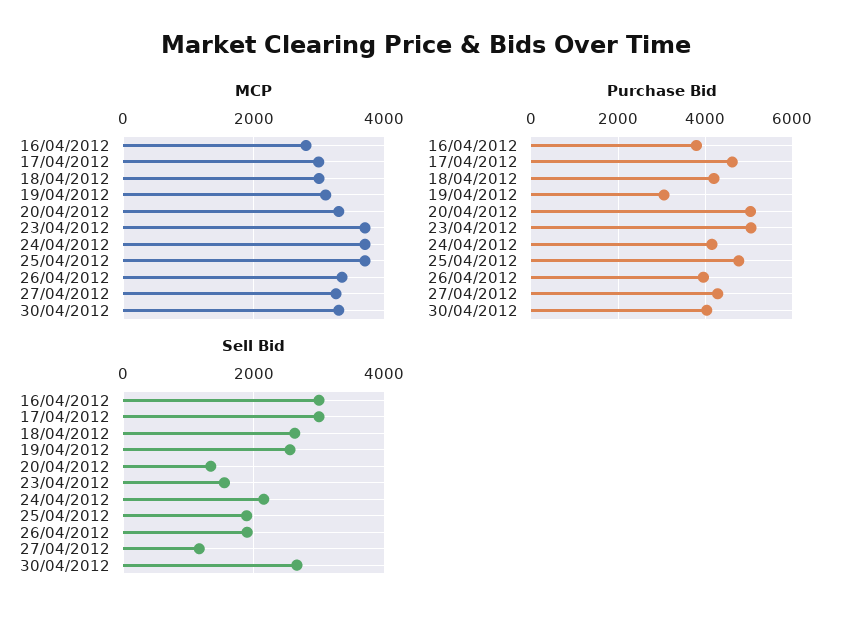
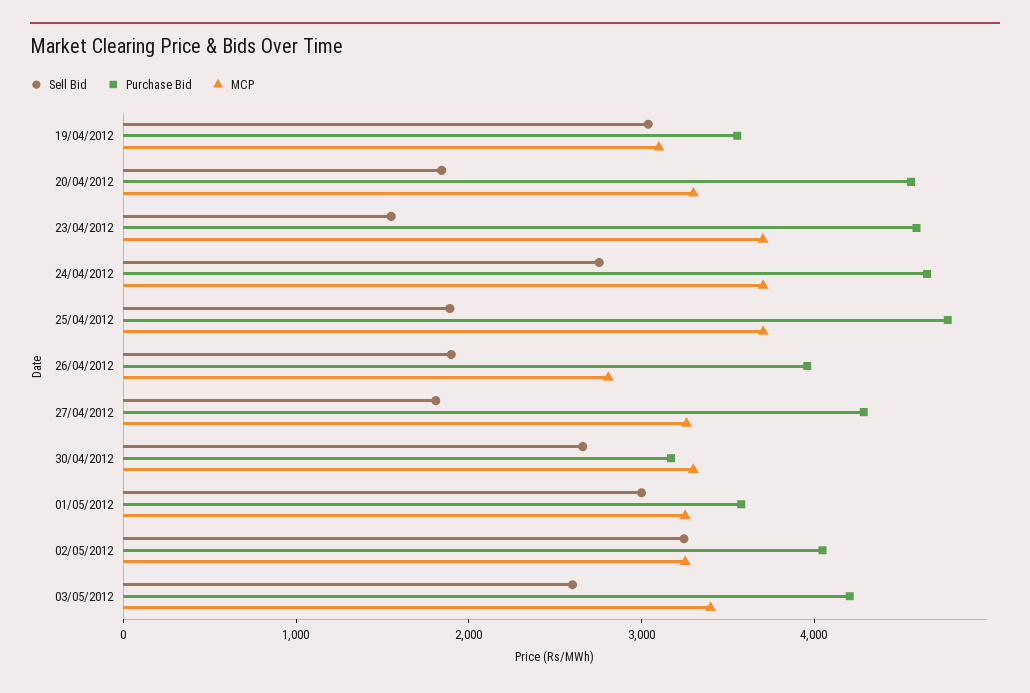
MCP, 16/04/2012: 2800 -> none
MCP, 17/04/2012: 3000 -> none
MCP, 18/04/2012: 3000 -> none
MCP, 26/04/2012: 3400 -> 2800
Purchase Bid, 16/04/2012: 3800 -> none
Purchase Bid, 17/04/2012: 4600 -> none
Purchase Bid, 18/04/2012: 4200 -> none
Purchase Bid, 19/04/2012: 3000 -> 3600
Purchase Bid, 20/04/2012: 5000 -> 4600
Purchase Bid, 23/04/2012: 5000 -> 4600
Purchase Bid, 24/04/2012: 4200 -> 4600
Purchase Bid, 30/04/2012: 4000 -> 3200
Sell Bid, 16/04/2012: 3000 -> none
Sell Bid, 17/04/2012: 3000 -> none
Sell Bid, 18/04/2012: 2600 -> none
Sell Bid, 19/04/2012: 2600 -> 3000
Sell Bid, 20/04/2012: 1400 -> 1800
Sell Bid, 24/04/2012: 2200 -> 2800
Sell Bid, 27/04/2012: 1200 -> 1800
Sell Bid, 01/05/2012: none -> 3000
Purchase Bid, 01/05/2012: none -> 3600
MCP, 01/05/2012: none -> 3200
Sell Bid, 02/05/2012: none -> 3200
Purchase Bid, 02/05/2012: none -> 4000
MCP, 02/05/2012: none -> 3200
Sell Bid, 03/05/2012: none -> 2600
Purchase Bid, 03/05/2012: none -> 4200
MCP, 03/05/2012: none -> 3400

